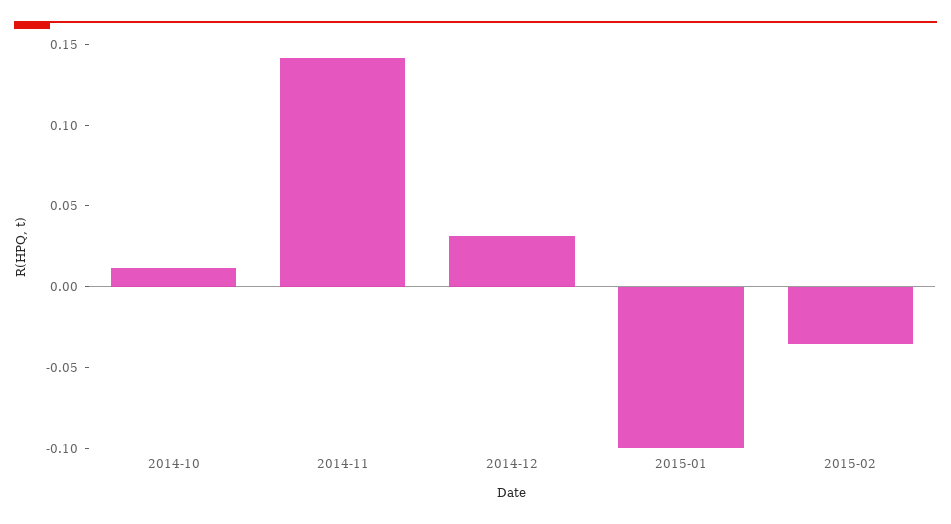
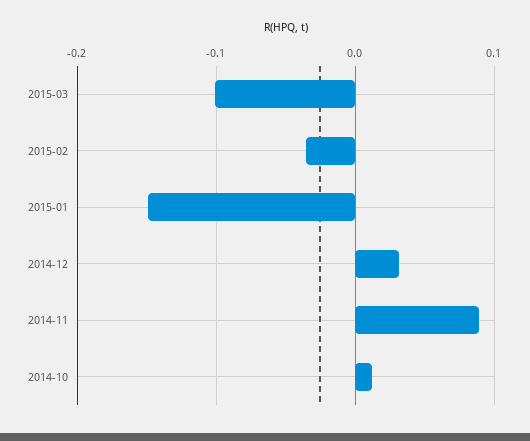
2014-11: 0.14 -> 0.09
2015-01: -0.1 -> -0.15
2015-03: none -> -0.1

